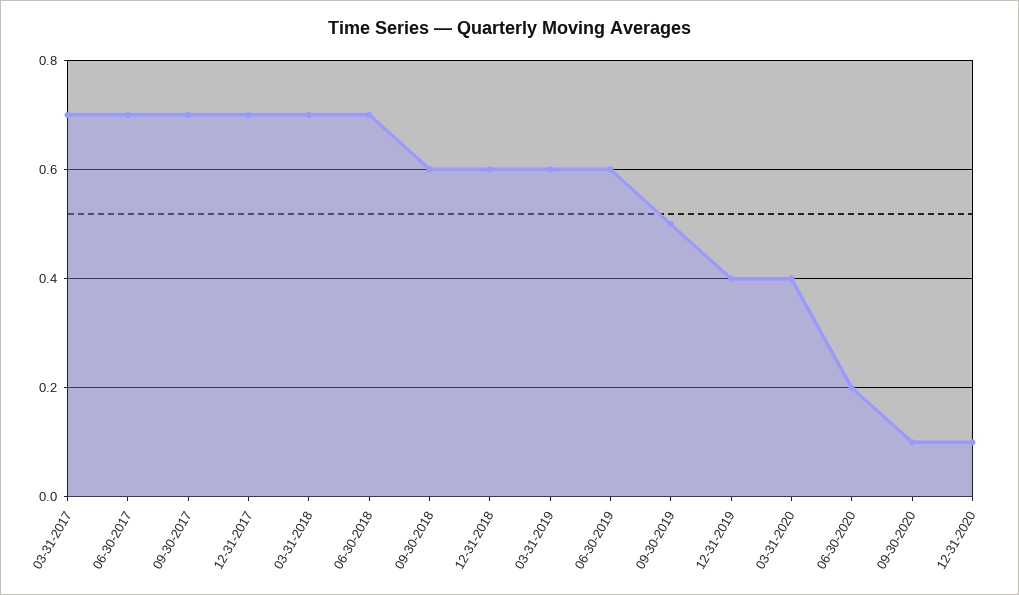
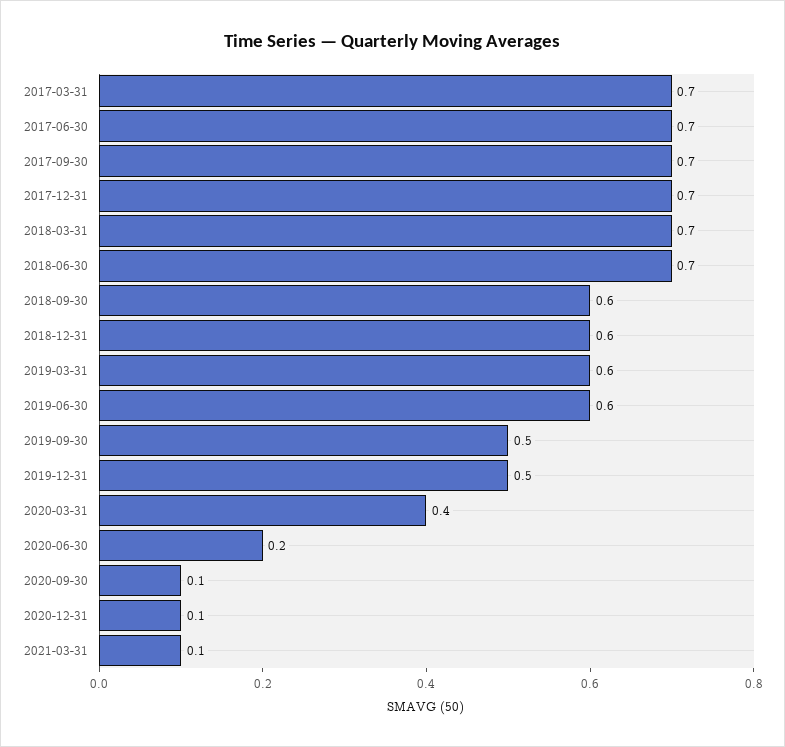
12-31-2019: 0.4 -> 0.5
2021-03-31: none -> 0.1

